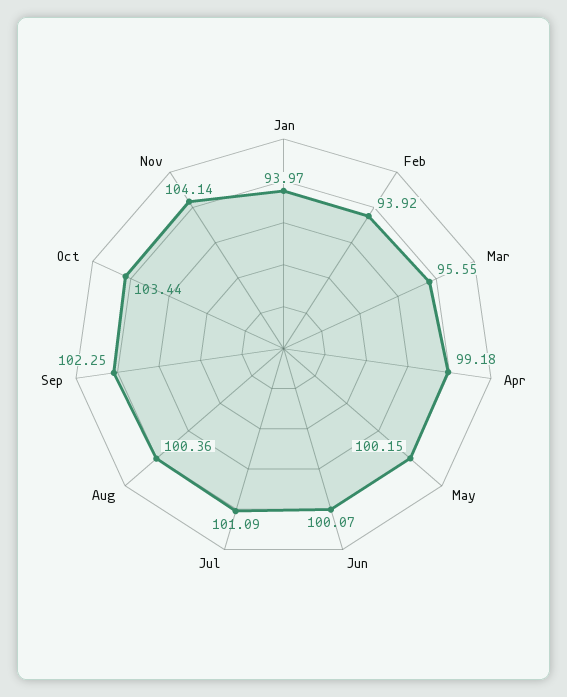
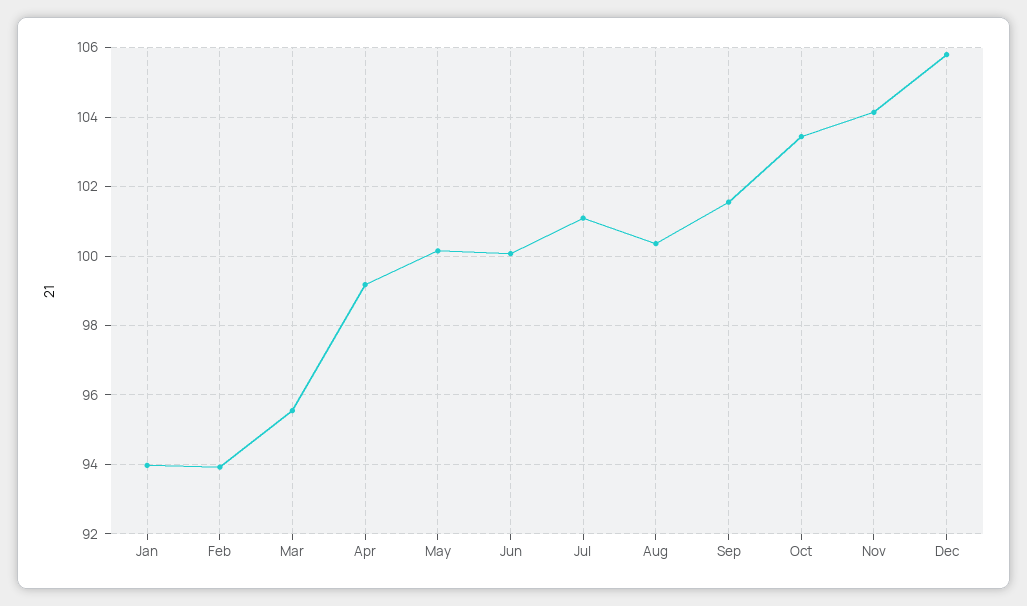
Sep: 102.25 -> 101.6
Dec: none -> 105.8

